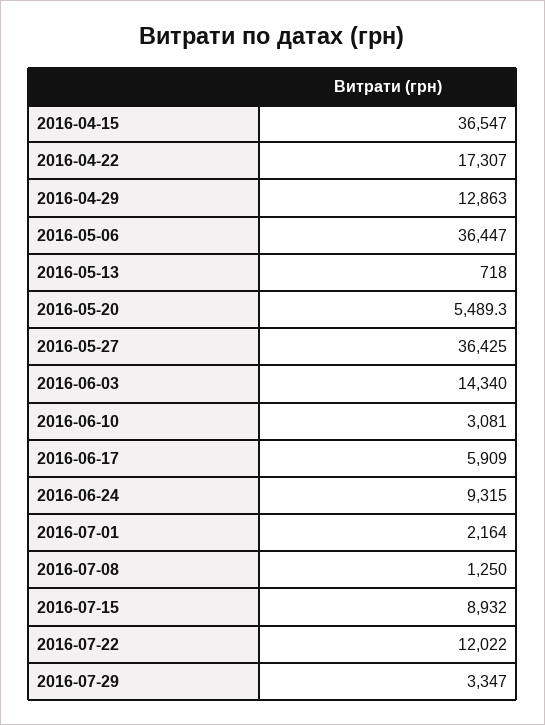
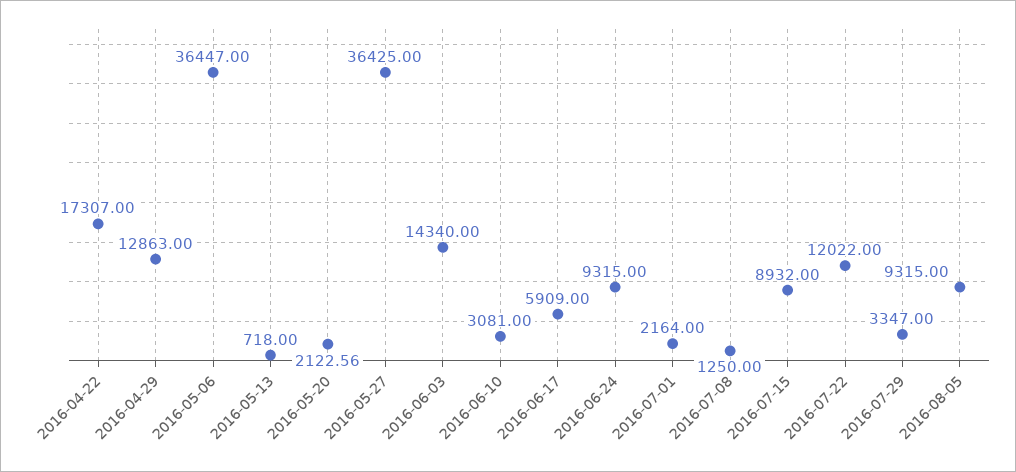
2016-04-15: 36547 -> none
2016-05-20: 5489.3 -> 2122.56
2016-08-05: none -> 9315

